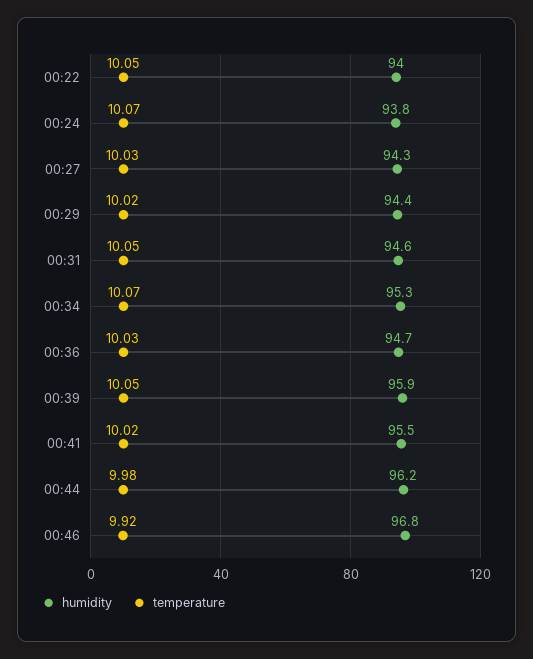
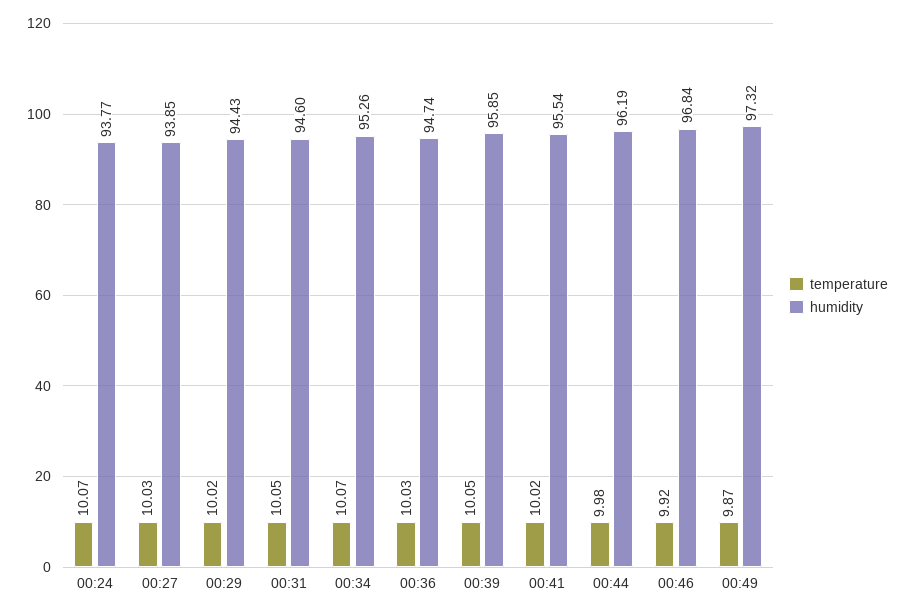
humidity, 00:22: 94 -> none
temperature, 00:22: 10.05 -> none
humidity, 00:27: 94.3 -> 93.85
temperature, 00:49: none -> 9.87
humidity, 00:49: none -> 97.32

